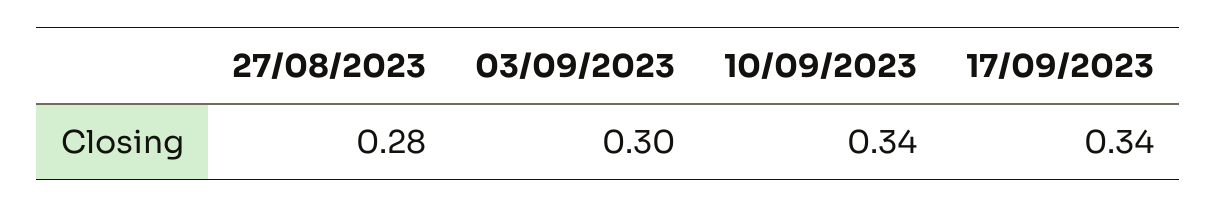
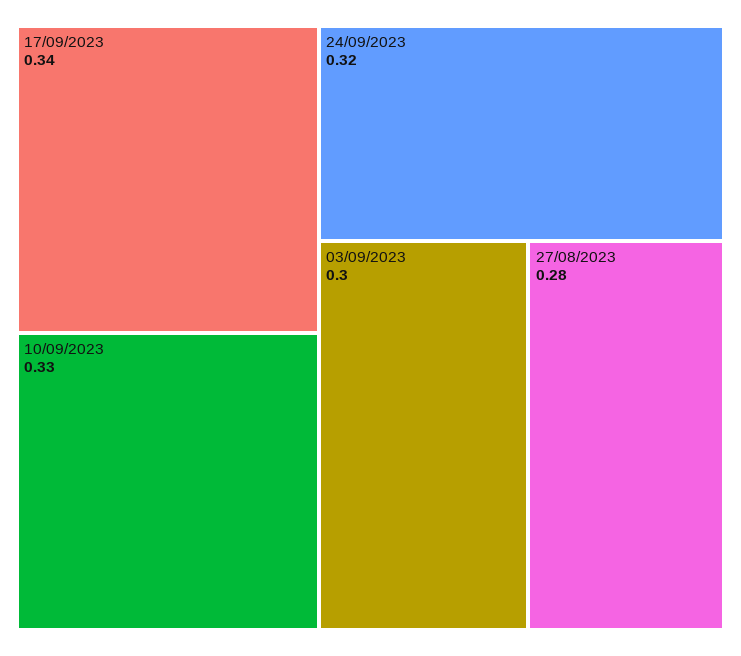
10/09/2023: 0.34 -> 0.33
24/09/2023: none -> 0.32

